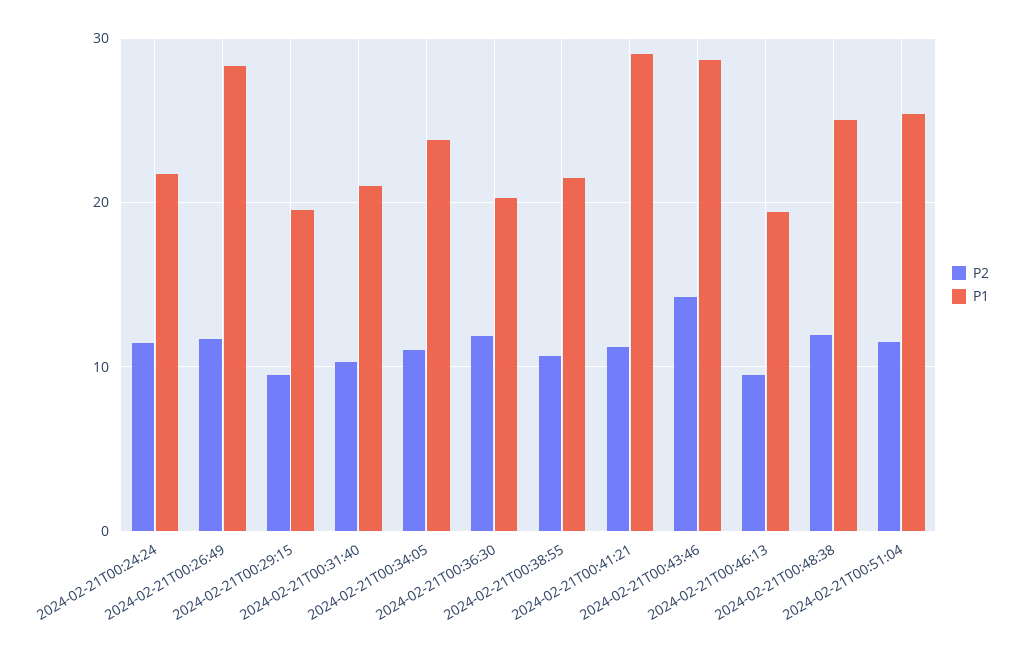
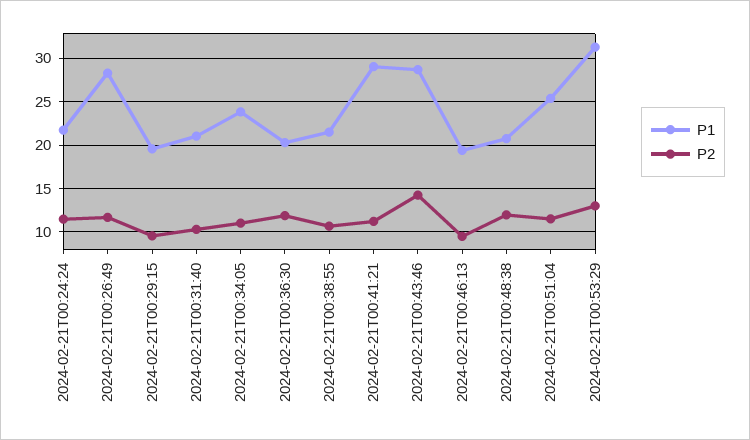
P1, 2024-02-21T00:48:38: 25 -> 21
P1, 2024-02-21T00:53:29: none -> 31
P2, 2024-02-21T00:53:29: none -> 13

